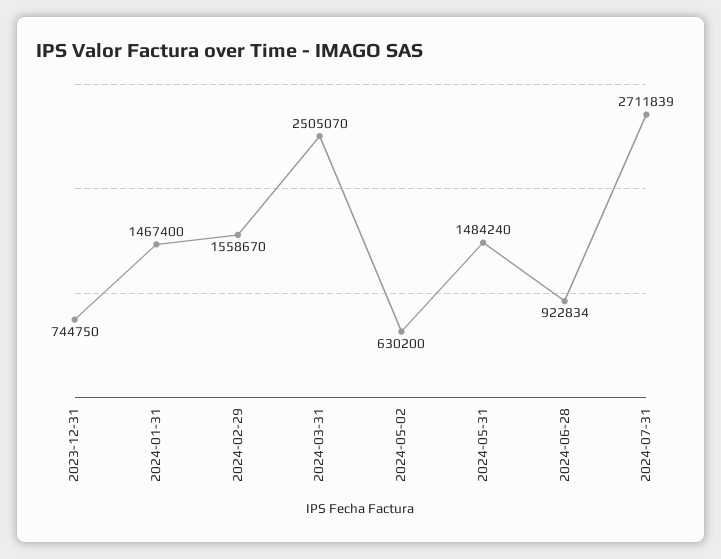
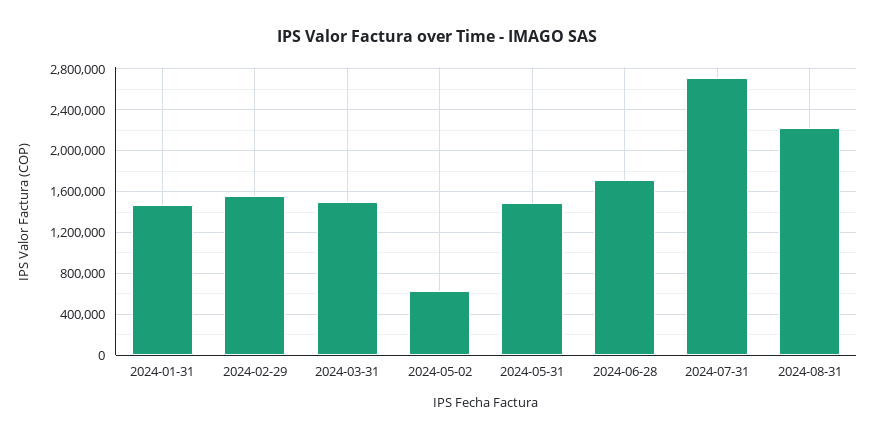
2023-12-31: 744750 -> none
2024-03-31: 2505070 -> 1500000
2024-06-28: 922834 -> 1700000
2024-08-31: none -> 2200000

